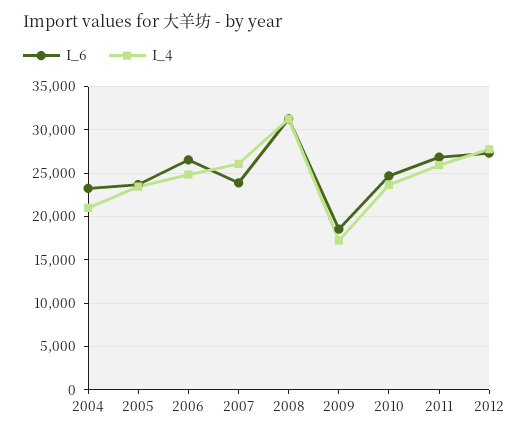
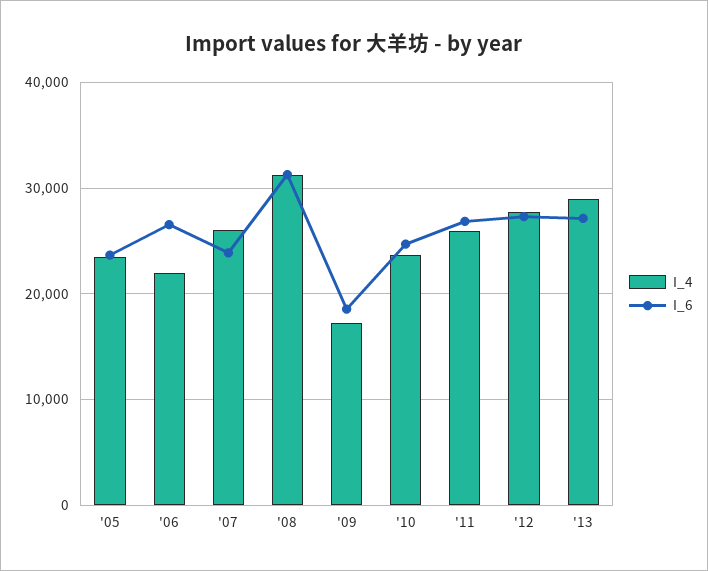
I_6, 2004: 23000 -> none
I_4, 2004: 21000 -> none
I_4, 2006: 25000 -> 22000
I_4, '13: none -> 29000
I_6, '13: none -> 27000

